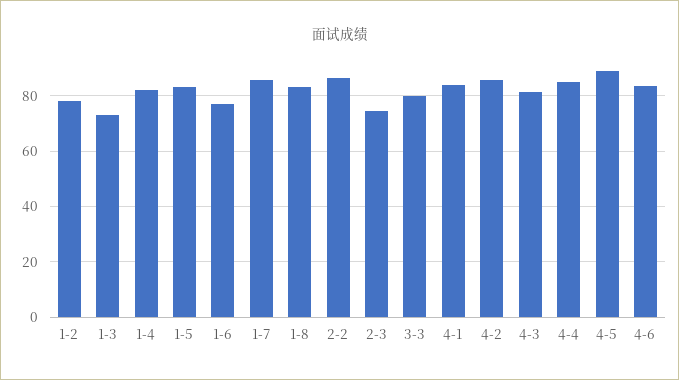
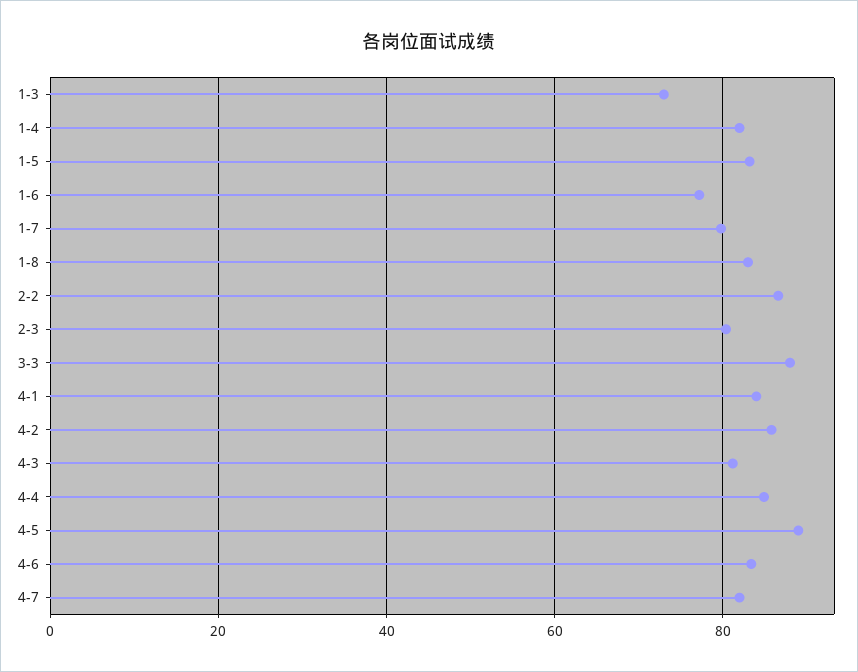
1-2: 77.5 -> none
1-7: 85 -> 80
2-3: 75 -> 80
3-3: 80 -> 88
4-7: none -> 82

